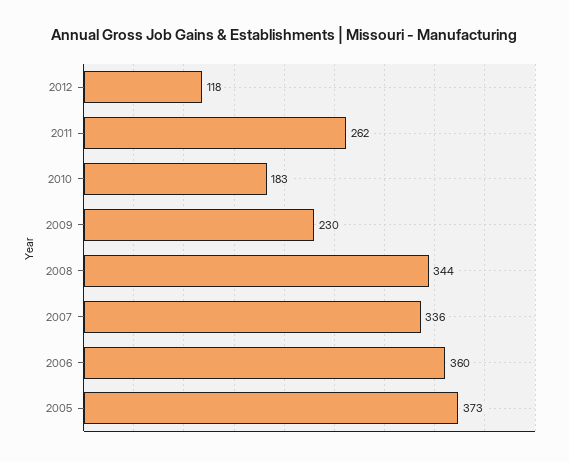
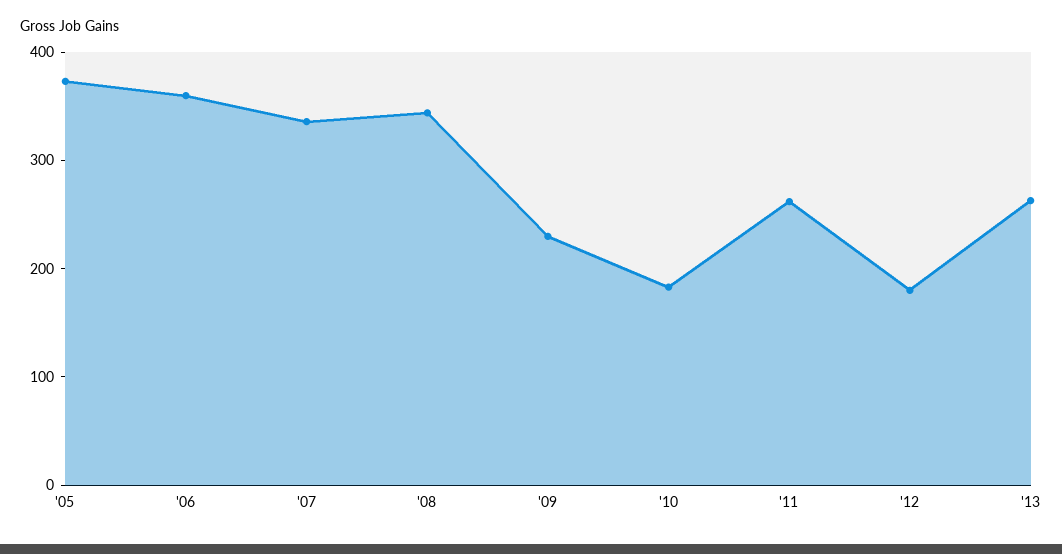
2012: 118 -> 180
'13: none -> 260

